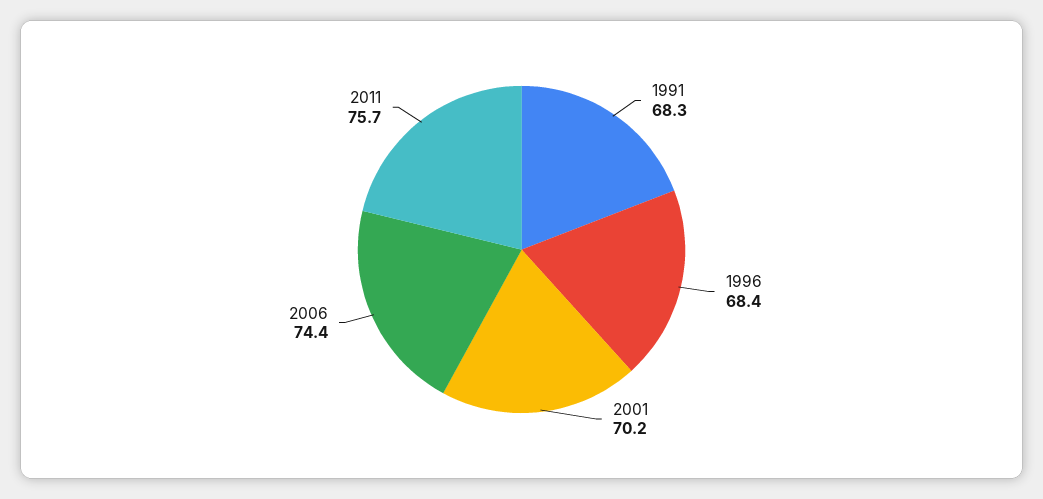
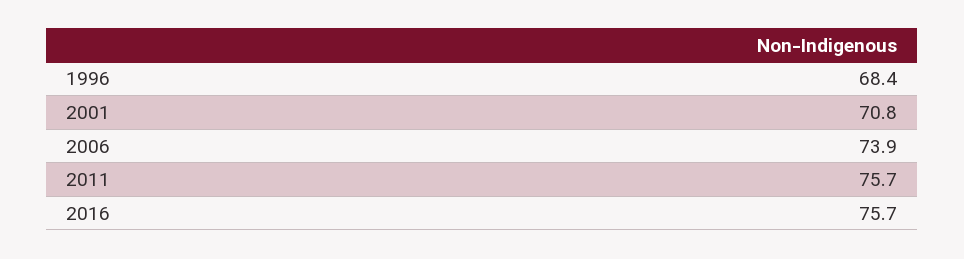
1991: 68.3 -> none
2001: 70.2 -> 70.8
2006: 74.4 -> 73.9
2016: none -> 75.7

